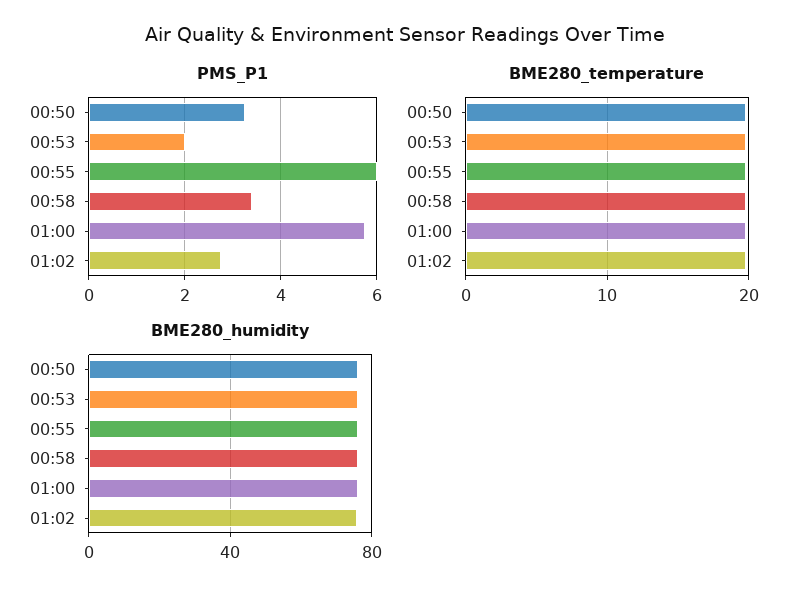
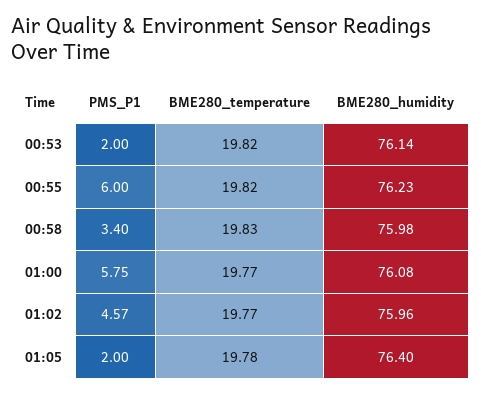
PMS_P1, 00:50: 3.2 -> none
PMS_P1, 01:02: 2.8 -> 4.57
BME280_temperature, 00:50: 20 -> none
BME280_humidity, 00:50: 75 -> none
PMS_P1, 01:05: none -> 2
BME280_temperature, 01:05: none -> 19.78
BME280_humidity, 01:05: none -> 76.4

